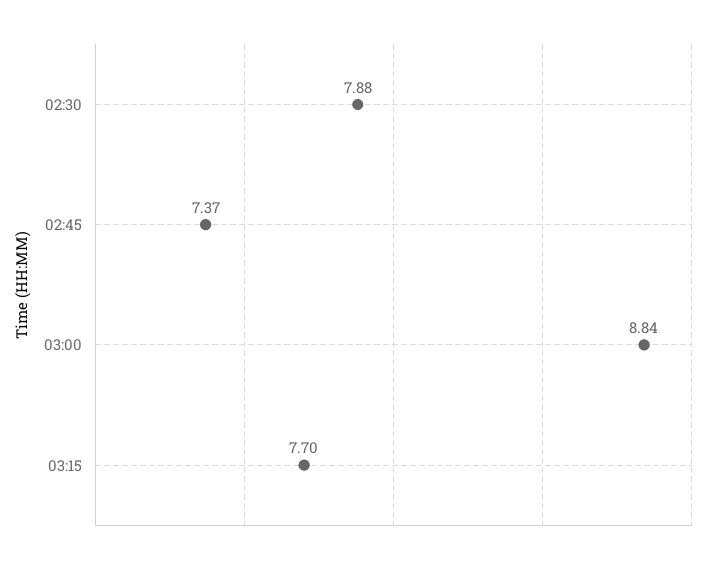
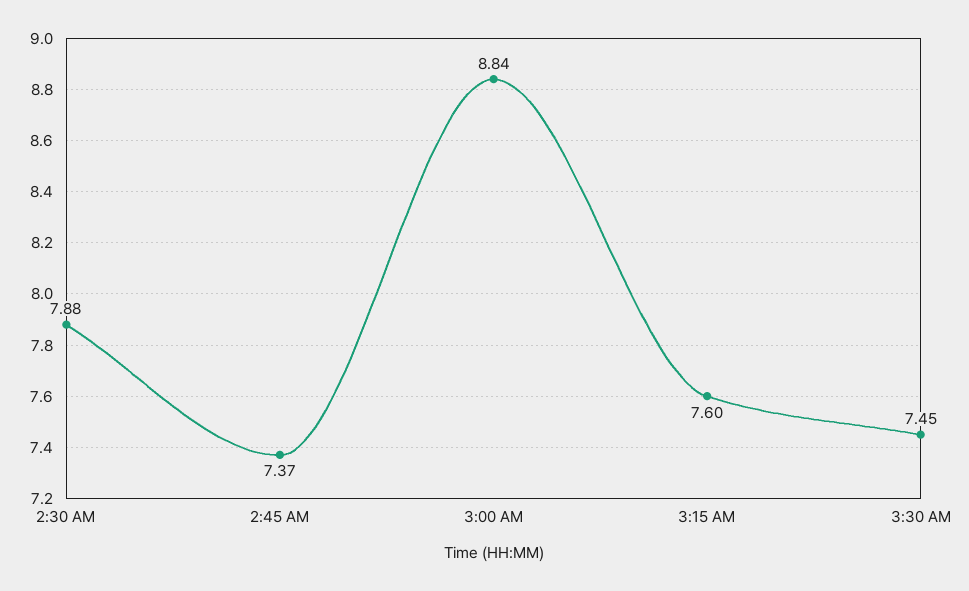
03:15: 7.7 -> 7.6
3:30 AM: none -> 7.45

